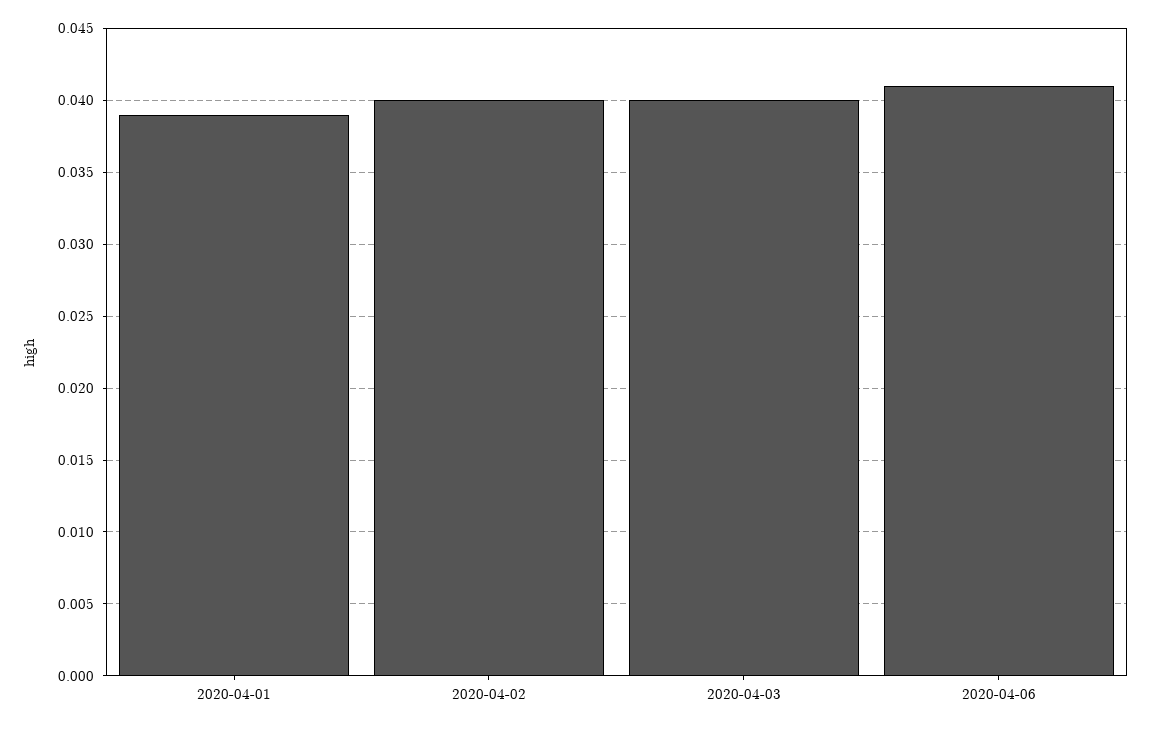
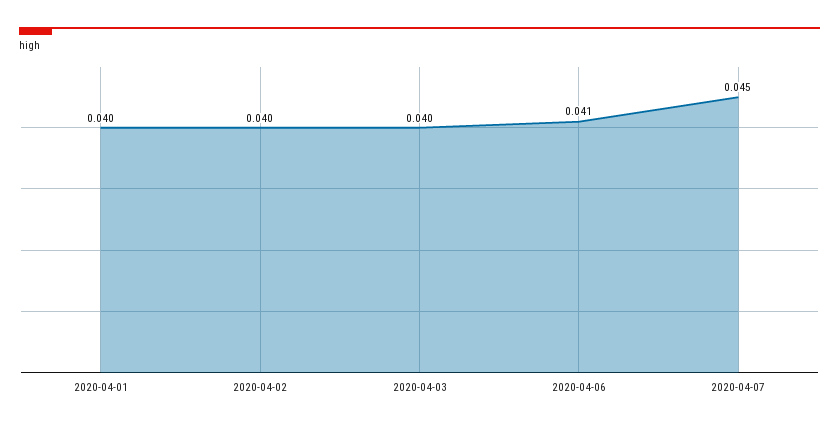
2020-04-01: 0.039 -> 0.04
2020-04-07: none -> 0.045

